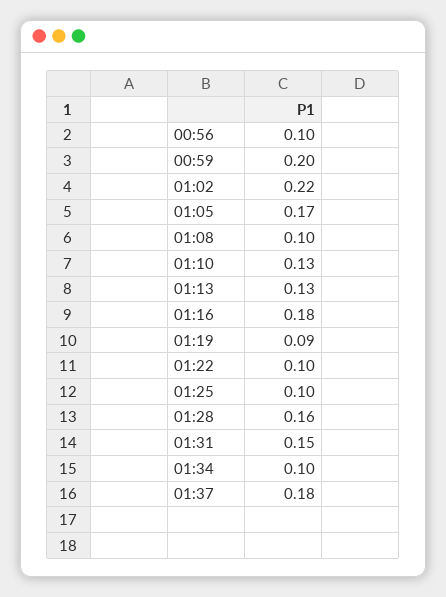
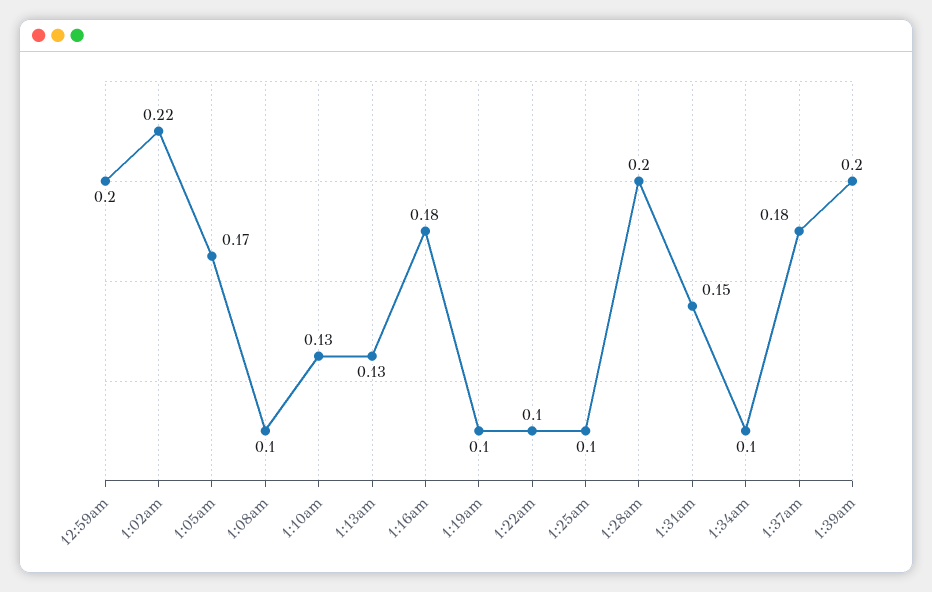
00:56: 0.1 -> none
01:19: 0.09 -> 0.1
01:28: 0.16 -> 0.2
1:39am: none -> 0.2

